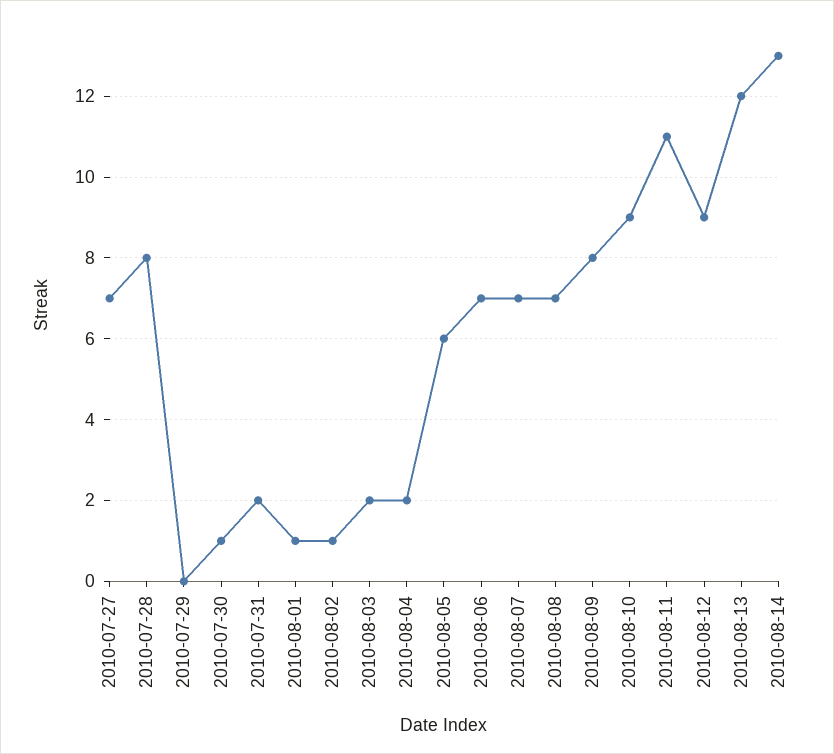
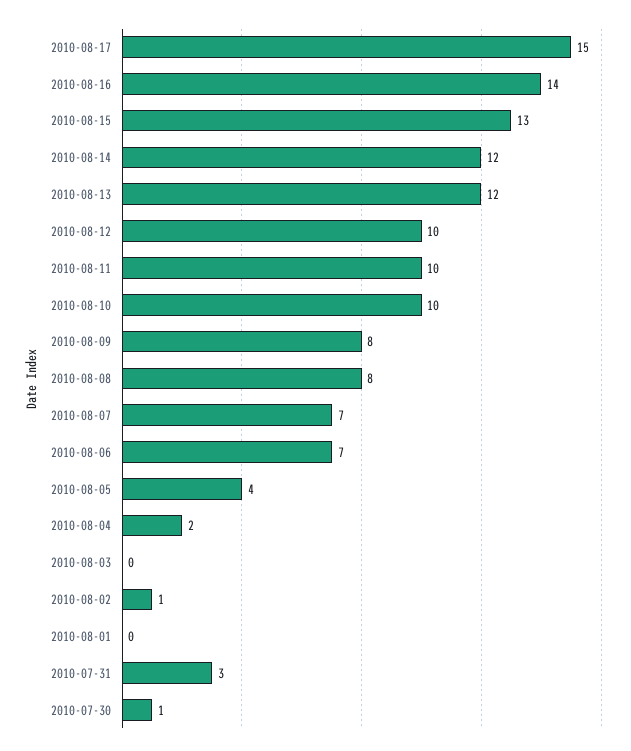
2010-07-27: 7 -> none
2010-07-28: 8 -> none
2010-07-29: 0 -> none
2010-07-31: 2 -> 3
2010-08-01: 1 -> 0
2010-08-03: 2 -> 0
2010-08-05: 6 -> 4
2010-08-08: 7 -> 8
2010-08-10: 9 -> 10
2010-08-11: 11 -> 10
2010-08-12: 9 -> 10
2010-08-14: 13 -> 12
2010-08-17: none -> 15
2010-08-16: none -> 14
2010-08-15: none -> 13

